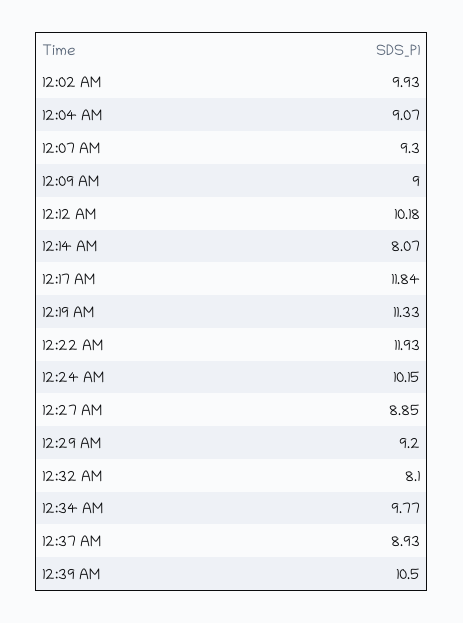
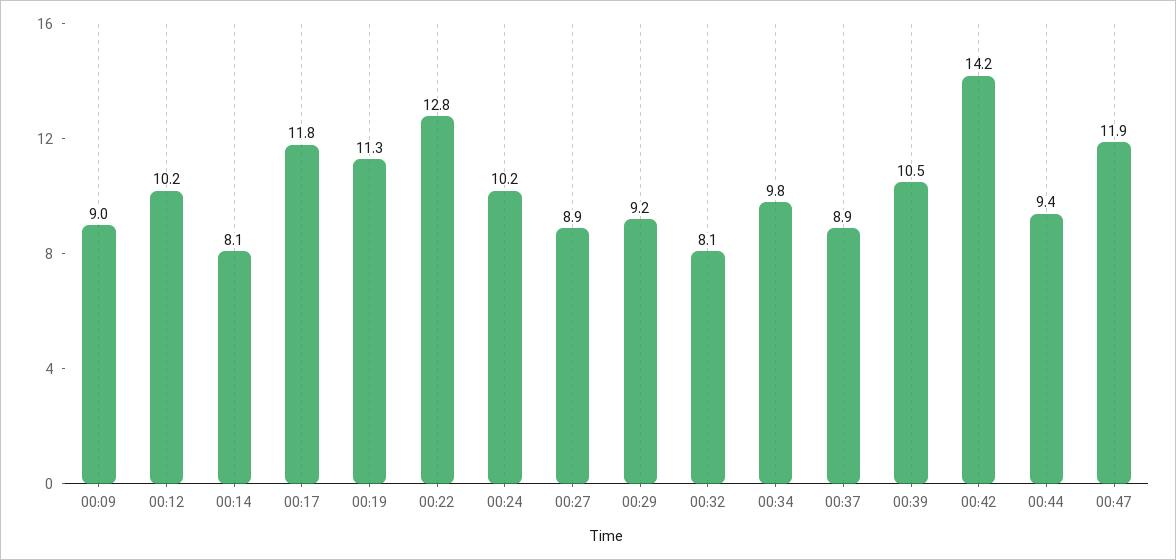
12:02 AM: 9.93 -> none
12:04 AM: 9.07 -> none
12:07 AM: 9.3 -> none
12:22 AM: 11.93 -> 12.8
00:42: none -> 14.2
00:44: none -> 9.4
00:47: none -> 11.9

